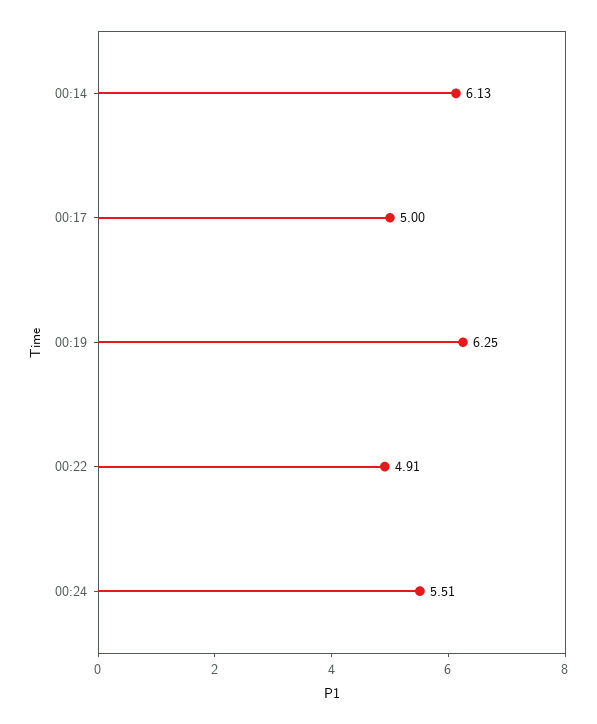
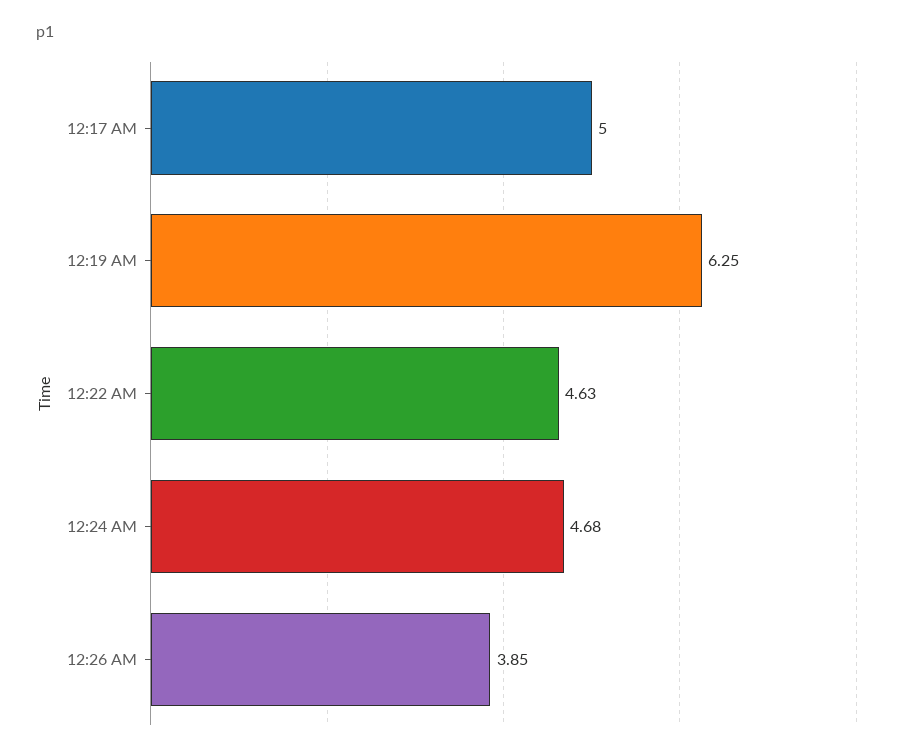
00:14: 6.13 -> none
00:22: 4.91 -> 4.63
00:24: 5.51 -> 4.68
12:26 AM: none -> 3.85

